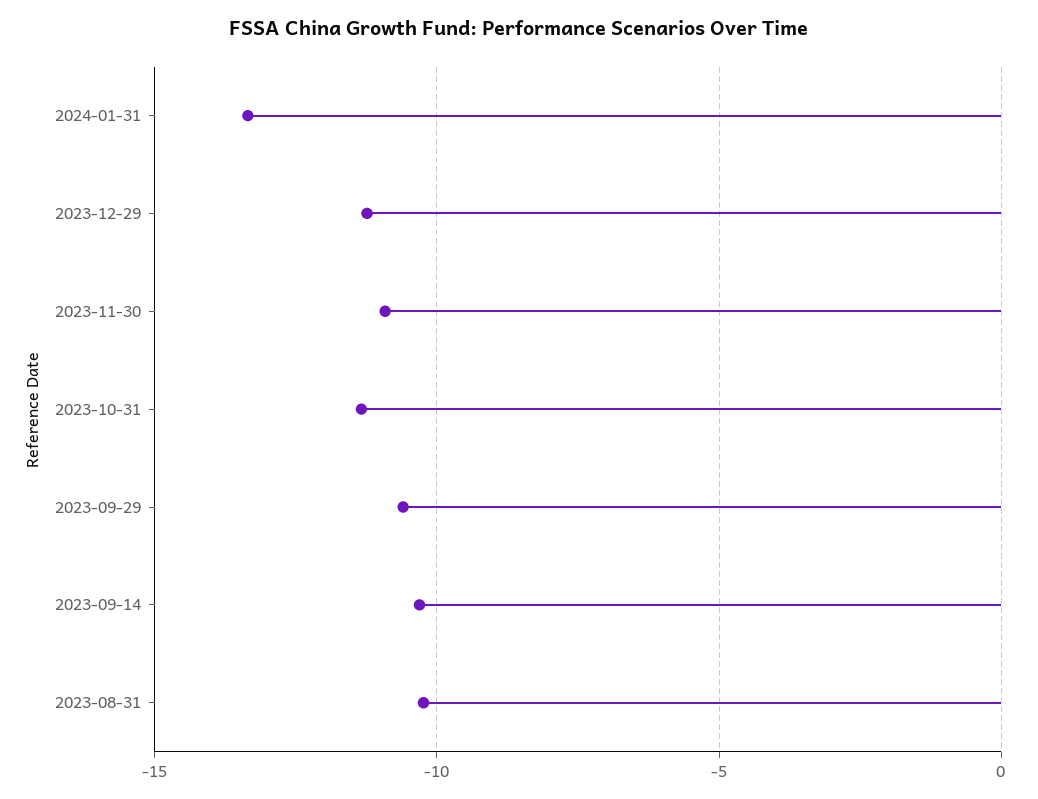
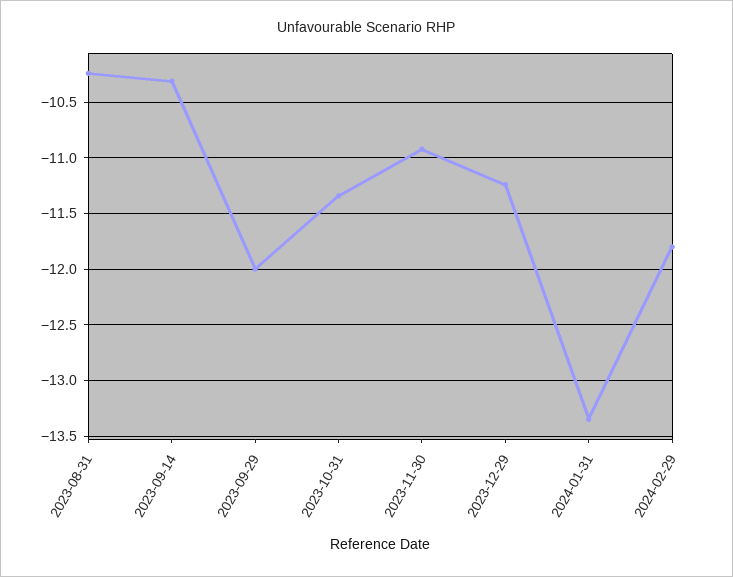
2023-09-29: -10.5 -> -12
2024-02-29: none -> -11.8

